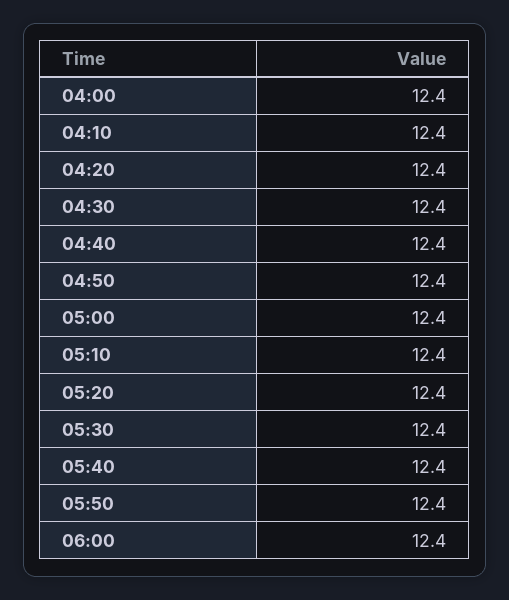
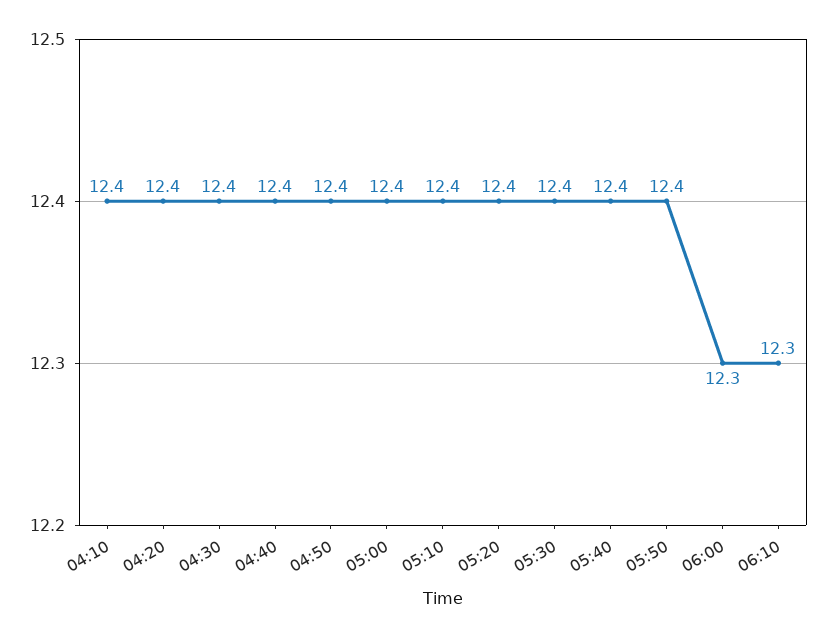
04:00: 12.4 -> none
06:00: 12.4 -> 12.3
06:10: none -> 12.3

